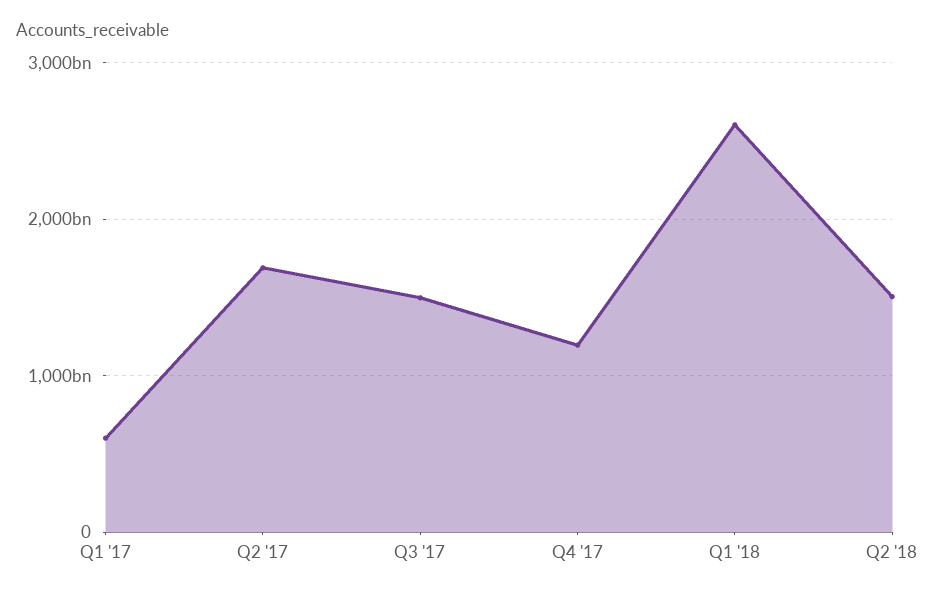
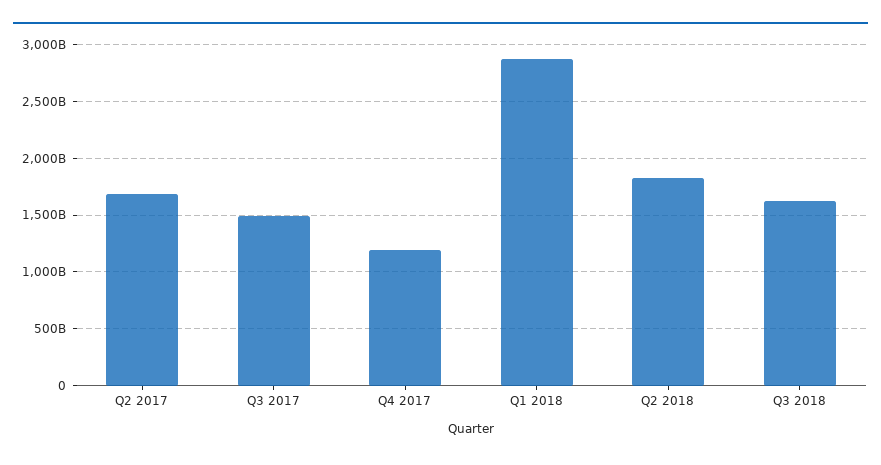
Q1 '17: 600000000000 -> none
Q1 '18: 2600000000000 -> 2900000000000
Q2 '18: 1500000000000 -> 1800000000000
Q3 2018: none -> 1600000000000

